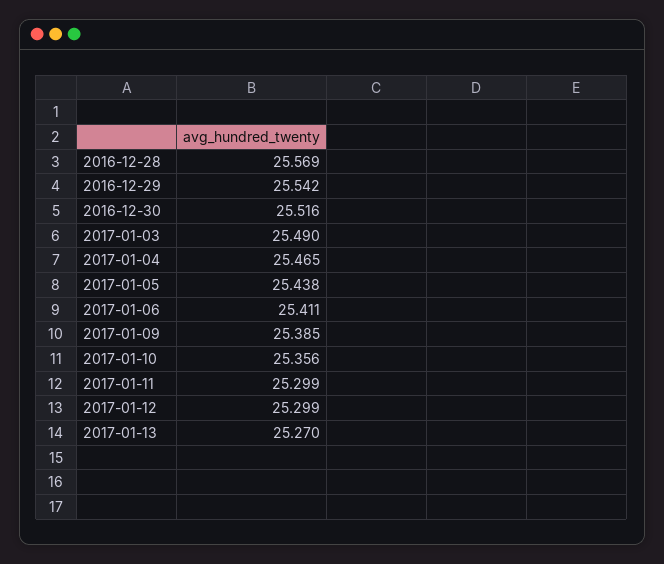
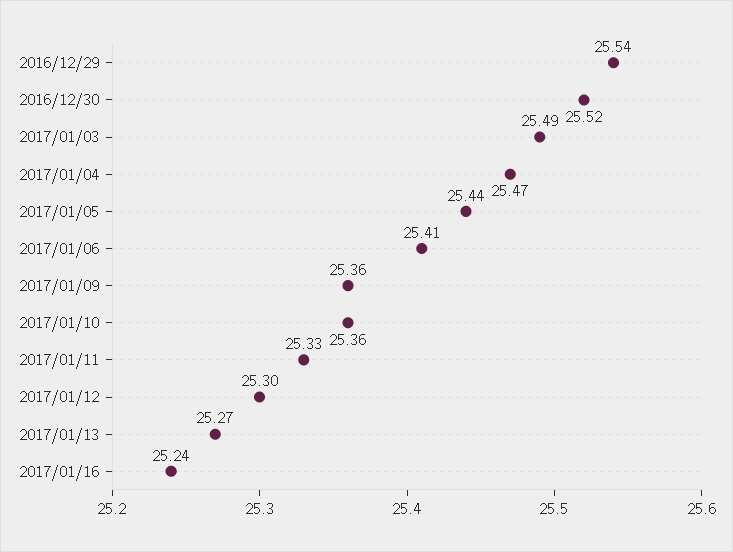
2016-12-28: 25.569 -> none
2017-01-09: 25.385 -> 25.36
2017-01-11: 25.299 -> 25.33
2017/01/16: none -> 25.24

